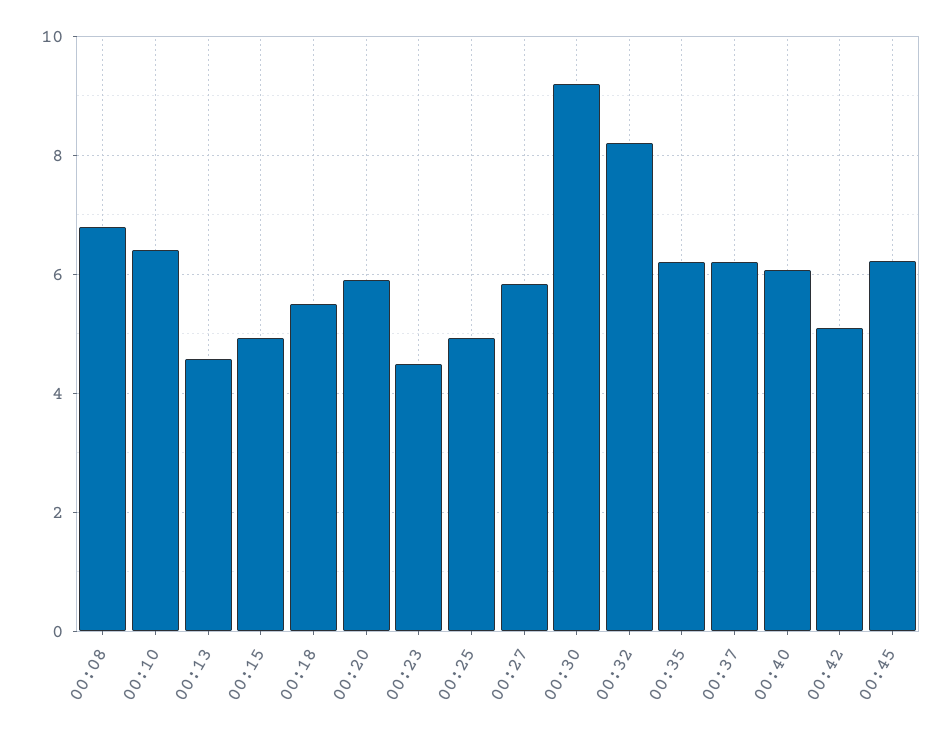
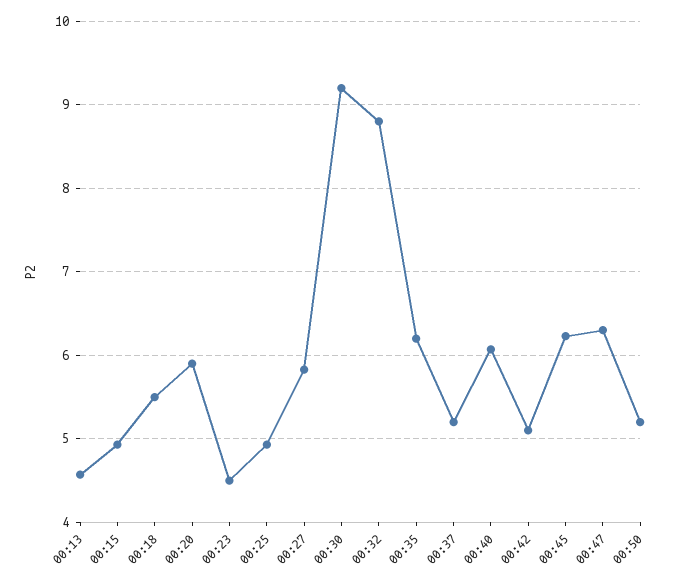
00:08: 6.8 -> none
00:10: 6.4 -> none
00:32: 8.2 -> 8.8
00:37: 6.2 -> 5.2
00:47: none -> 6.3
00:50: none -> 5.2

